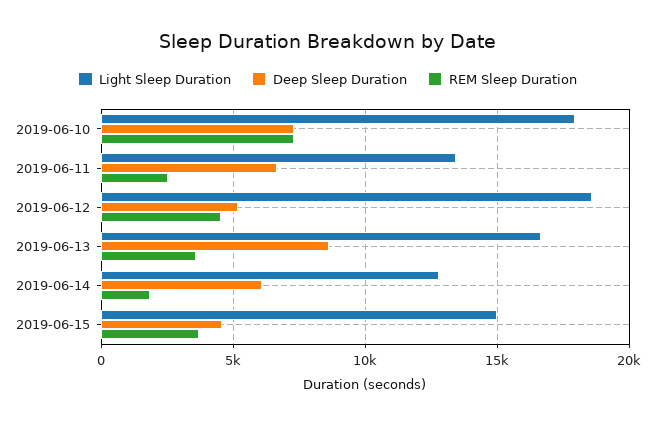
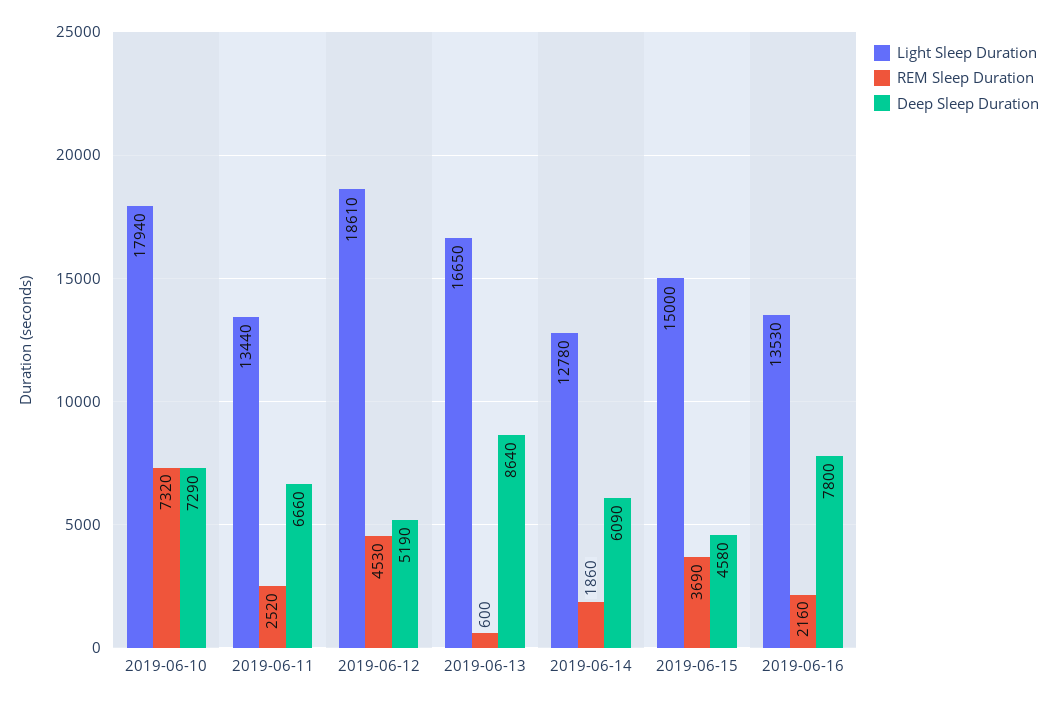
REM Sleep Duration, 2019-06-13: 3500 -> 600
Light Sleep Duration, 2019-06-16: none -> 13530
REM Sleep Duration, 2019-06-16: none -> 2160
Deep Sleep Duration, 2019-06-16: none -> 7800

